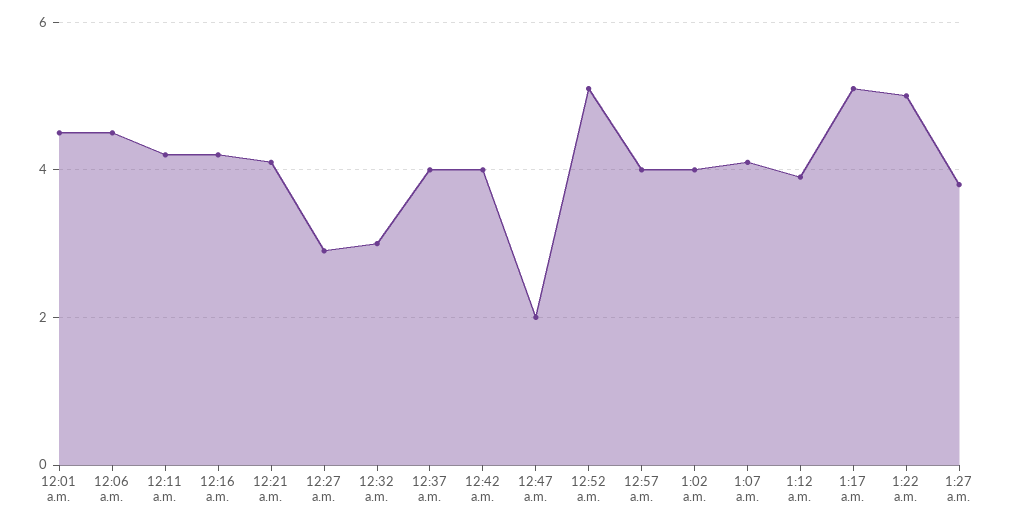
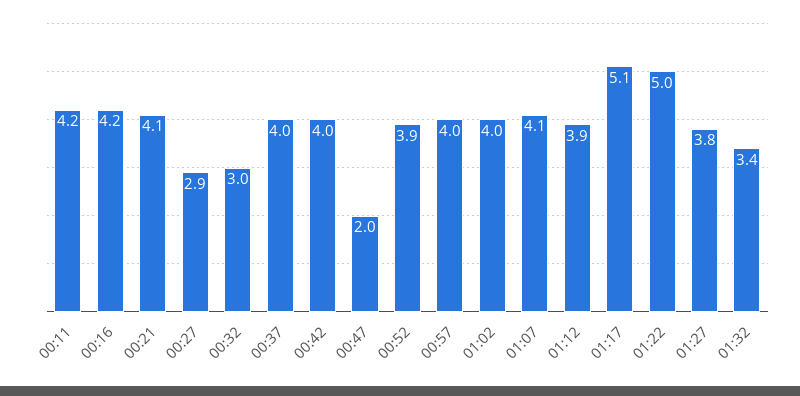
12:01 a.m.: 4.5 -> none
12:06 a.m.: 4.5 -> none
12:52 a.m.: 5 -> 3.9
01:32: none -> 3.4

